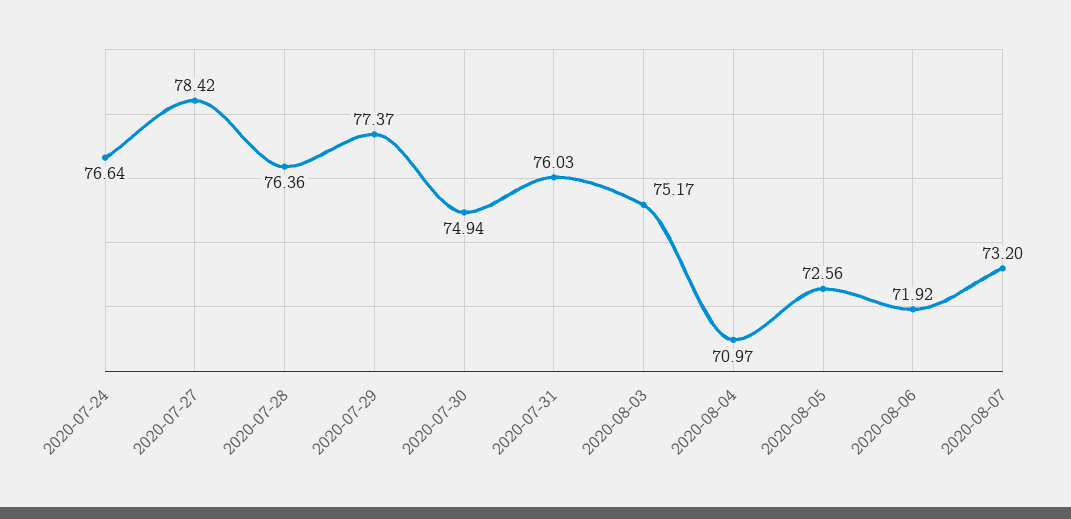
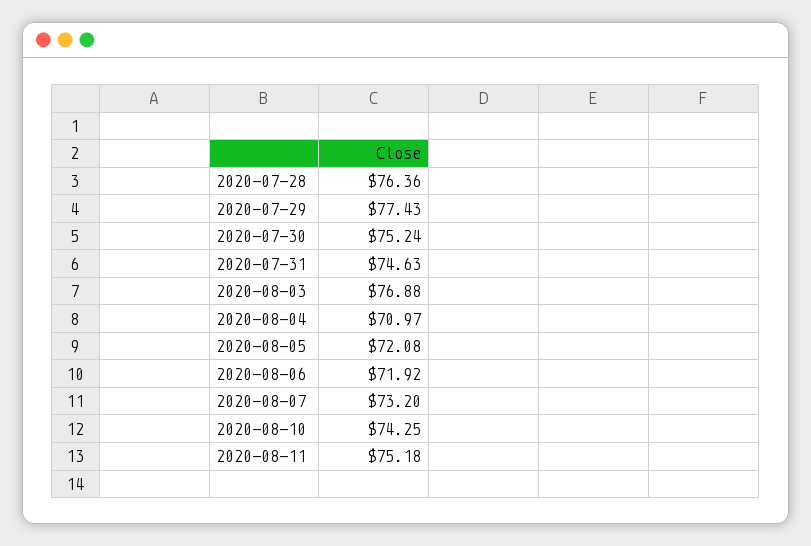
2020-07-24: 76.64 -> none
2020-07-27: 78.42 -> none
2020-07-29: 77.37 -> 77.43
2020-07-30: 74.94 -> 75.24
2020-07-31: 76.03 -> 74.63
2020-08-03: 75.17 -> 76.88
2020-08-05: 72.56 -> 72.08
2020-08-10: none -> 74.25
2020-08-11: none -> 75.18

